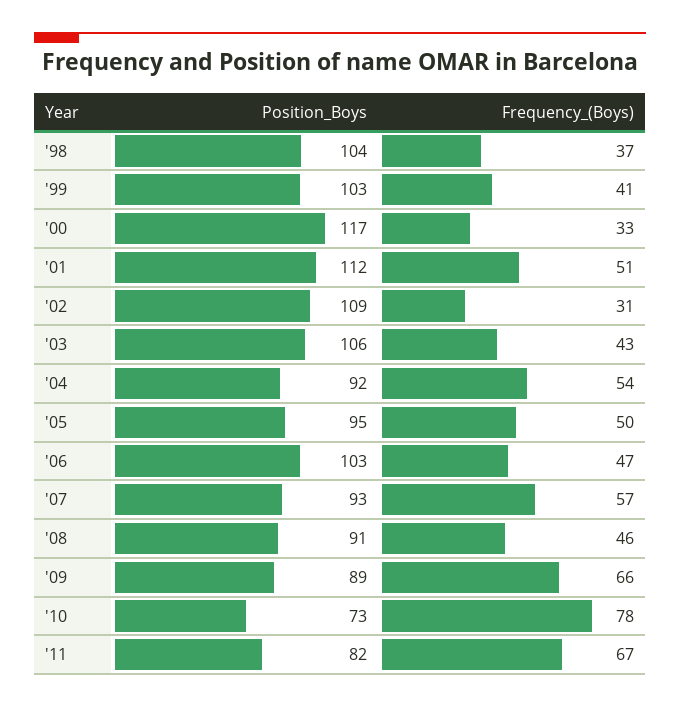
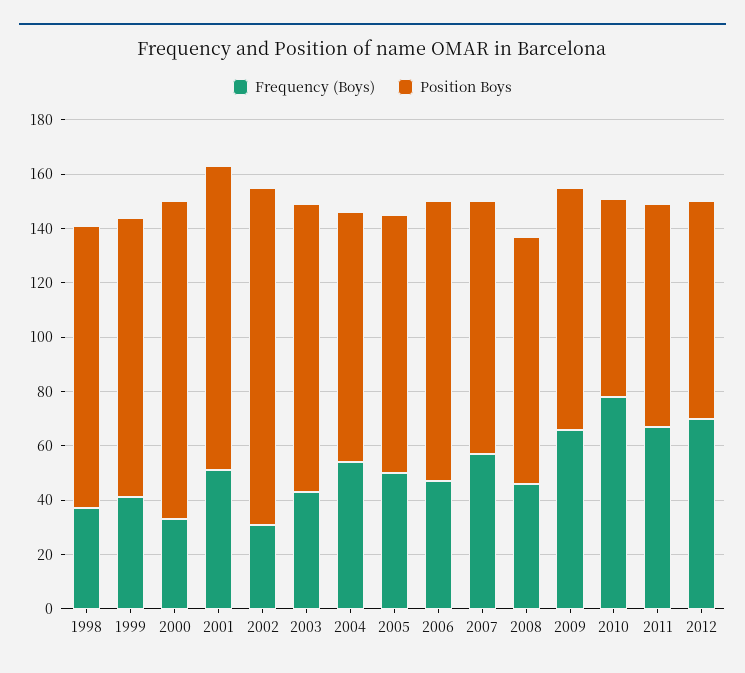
Position_Boys, '02: 109 -> 125
Frequency_(Boys), 2012: none -> 70
Position_Boys, 2012: none -> 80

